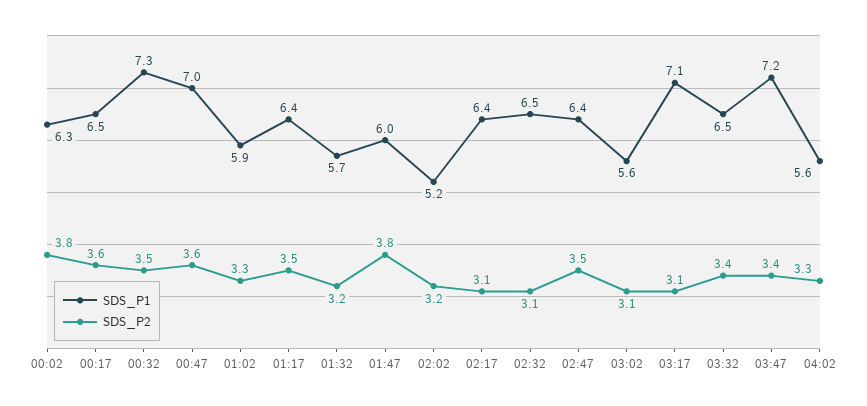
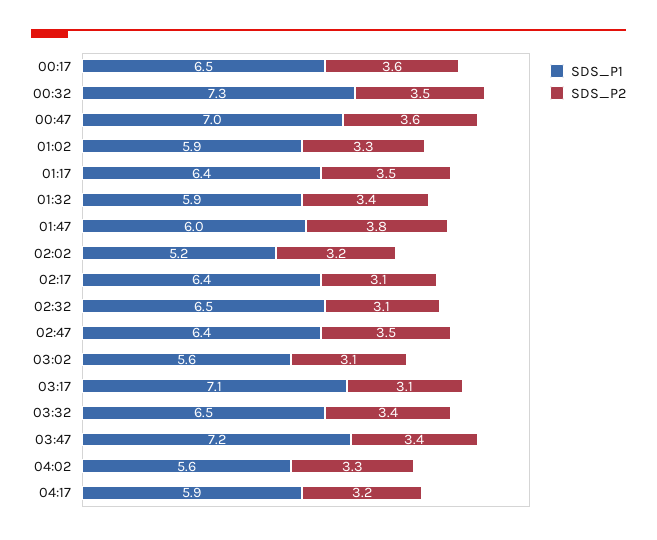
SDS_P1, 00:02: 6.3 -> none
SDS_P2, 00:02: 3.8 -> none
SDS_P1, 01:32: 5.7 -> 5.9
SDS_P2, 01:32: 3.2 -> 3.4
SDS_P1, 04:17: none -> 5.9
SDS_P2, 04:17: none -> 3.2

